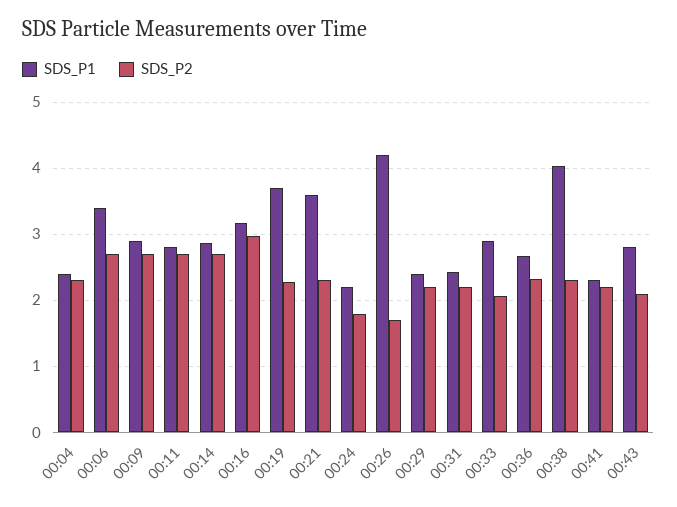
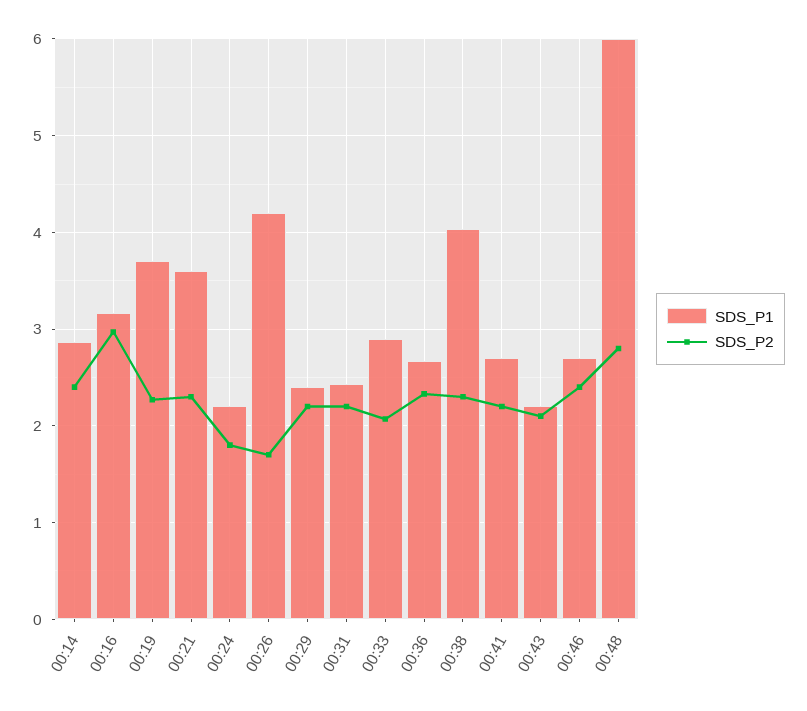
SDS_P1, 00:04: 2.4 -> none
SDS_P2, 00:04: 2.3 -> none
SDS_P1, 00:06: 3.4 -> none
SDS_P2, 00:06: 2.7 -> none
SDS_P1, 00:09: 2.9 -> none
SDS_P2, 00:09: 2.7 -> none
SDS_P1, 00:11: 2.8 -> none
SDS_P2, 00:11: 2.7 -> none
SDS_P2, 00:14: 2.7 -> 2.4
SDS_P1, 00:41: 2.3 -> 2.7
SDS_P1, 00:43: 2.8 -> 2.2
SDS_P1, 00:46: none -> 2.7
SDS_P2, 00:46: none -> 2.4
SDS_P1, 00:48: none -> 6
SDS_P2, 00:48: none -> 2.8

